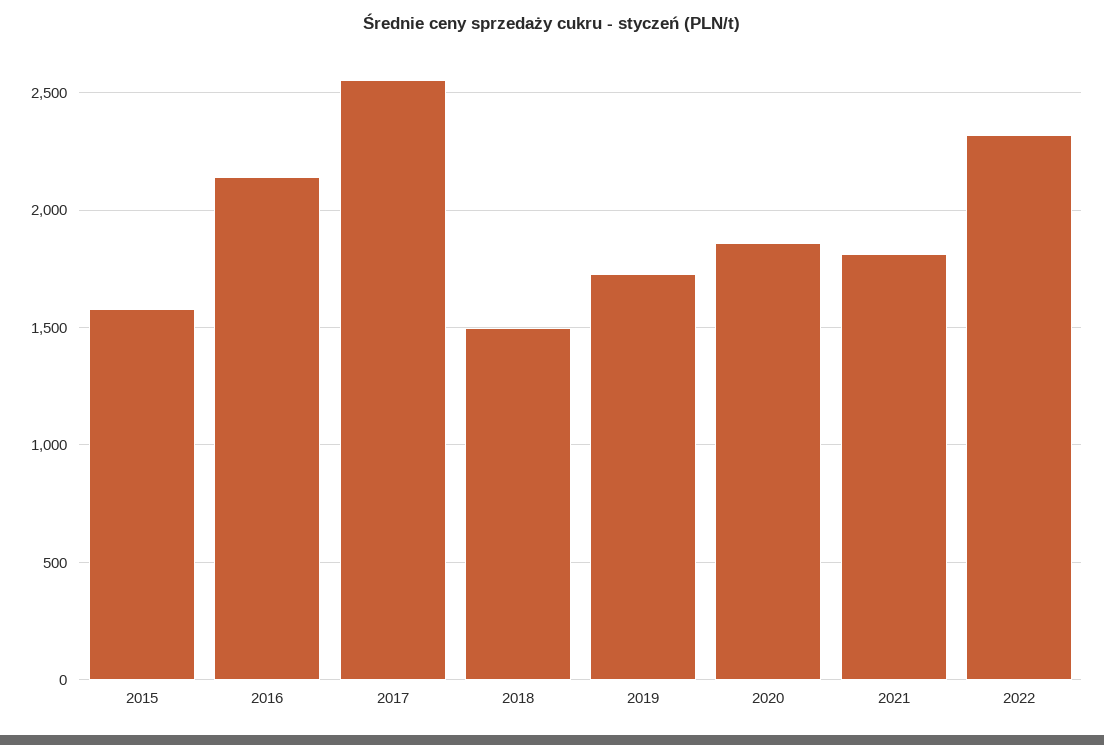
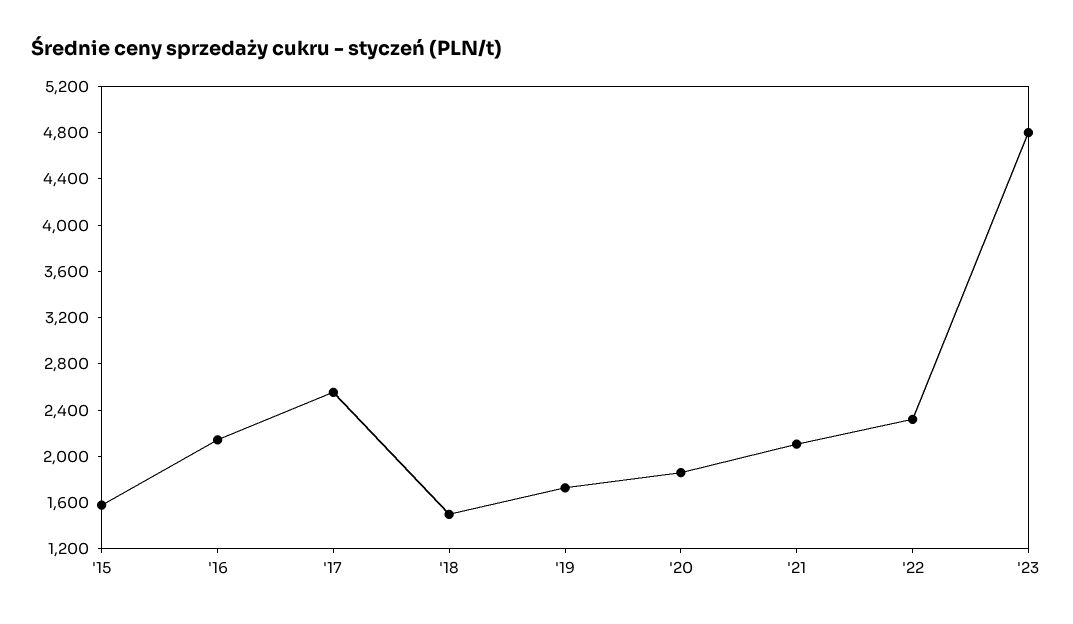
2021: 1800 -> 2100
'23: none -> 4800

